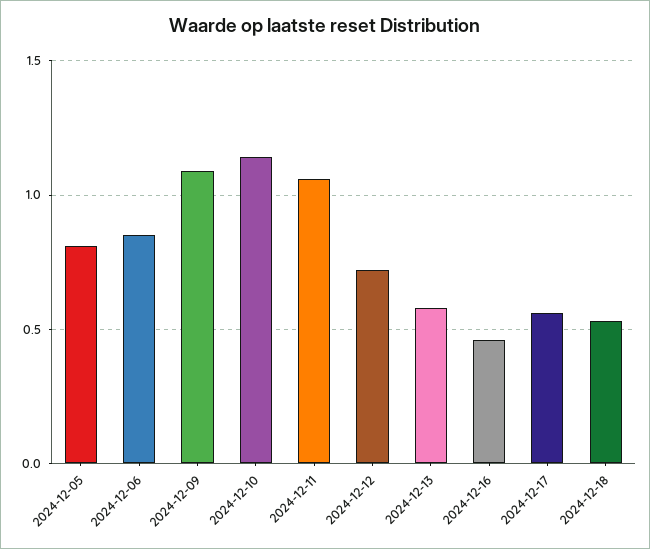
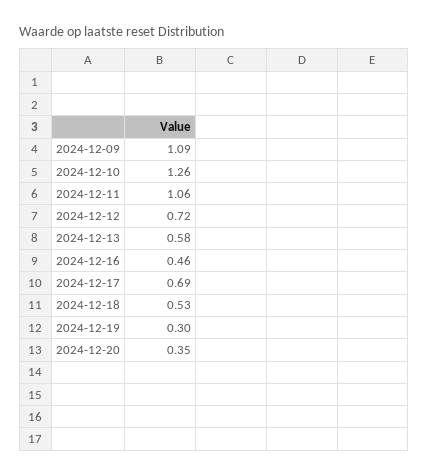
2024-12-05: 0.8 -> none
2024-12-06: 0.85 -> none
2024-12-10: 1.15 -> 1.26
2024-12-17: 0.55 -> 0.69
2024-12-19: none -> 0.3
2024-12-20: none -> 0.35

